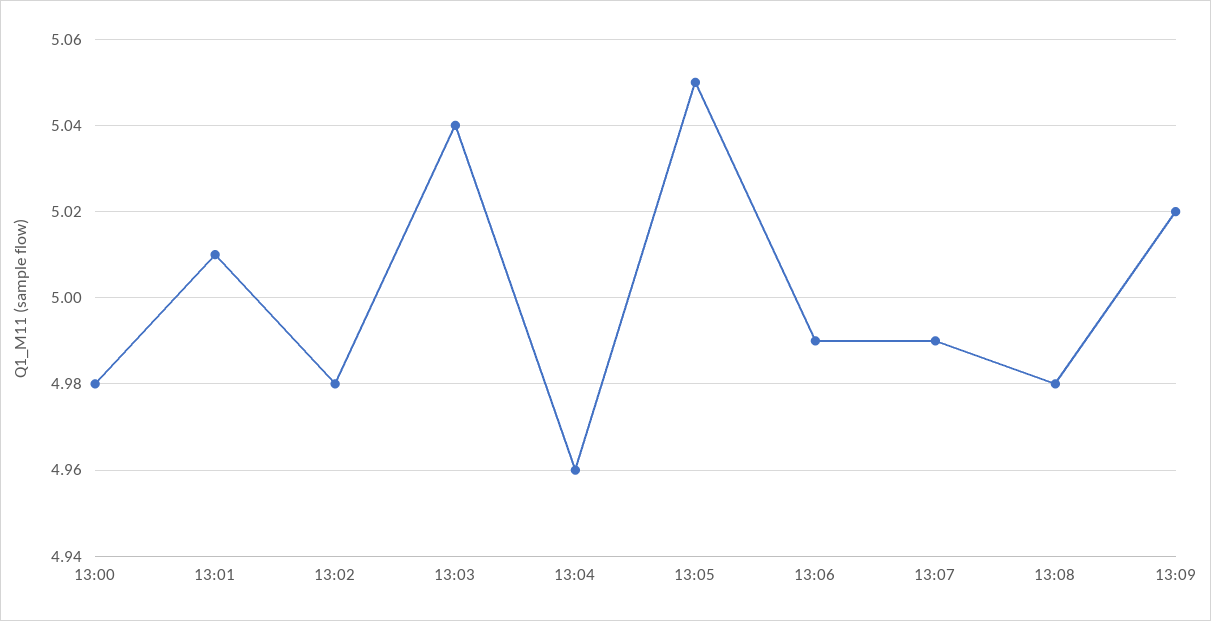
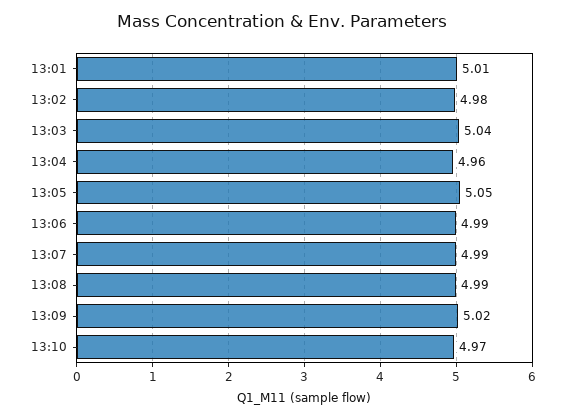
13:00: 4.98 -> none
13:08: 4.98 -> 4.99
13:10: none -> 4.97

